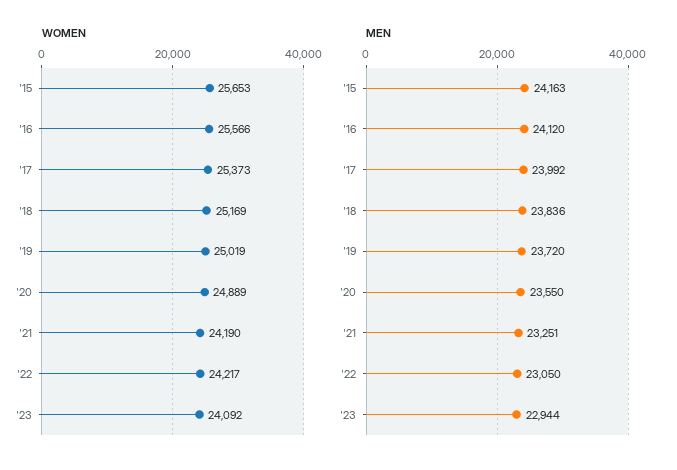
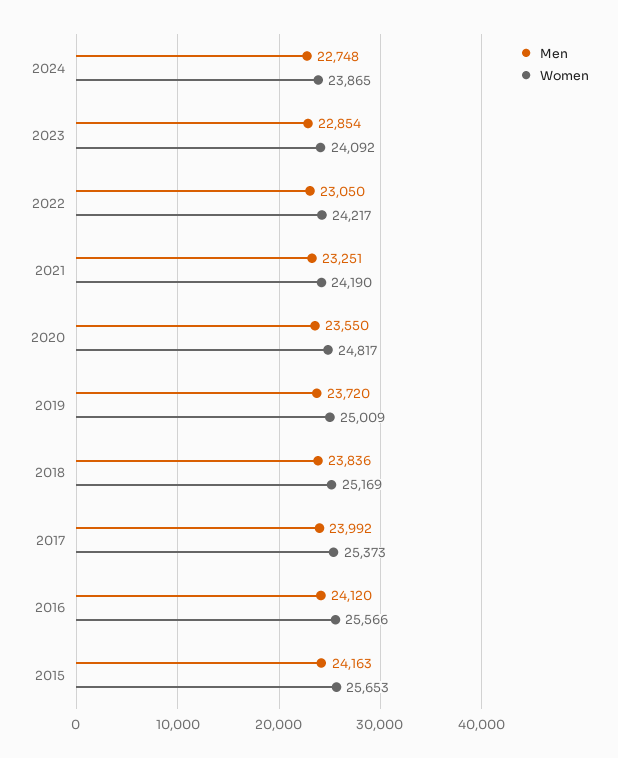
WOMEN, '19: 25019 -> 25009
WOMEN, '20: 24889 -> 24817
MEN, '23: 22944 -> 22854
MEN, 2024: none -> 22748
WOMEN, 2024: none -> 23865

